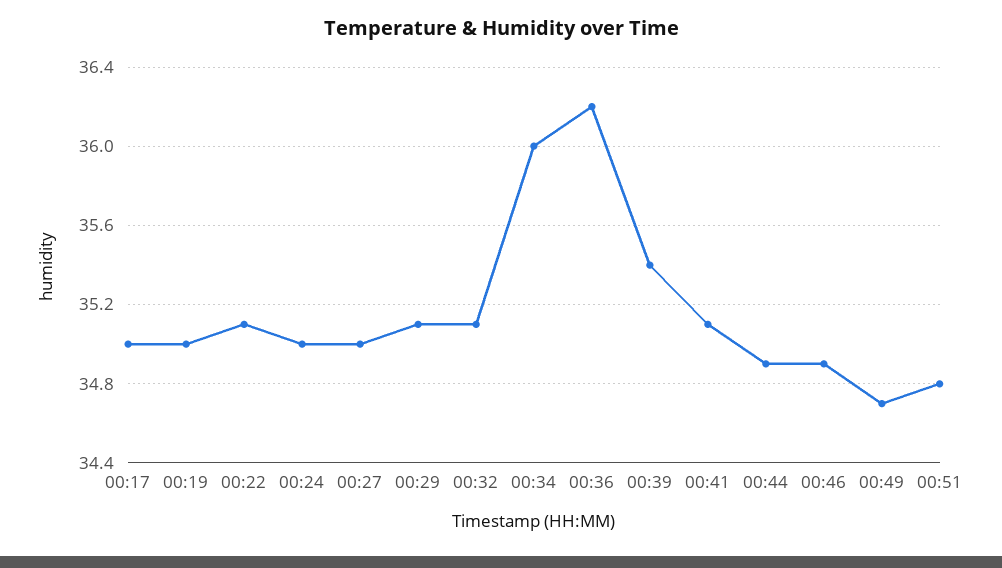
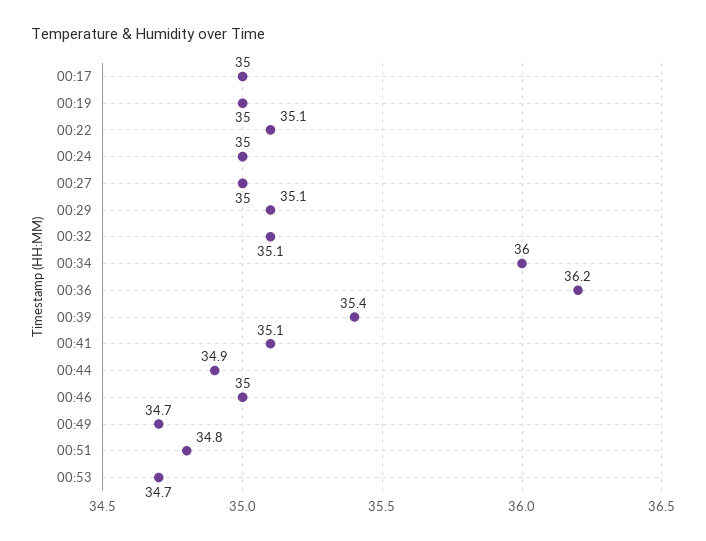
00:46: 34.9 -> 35
00:53: none -> 34.7

